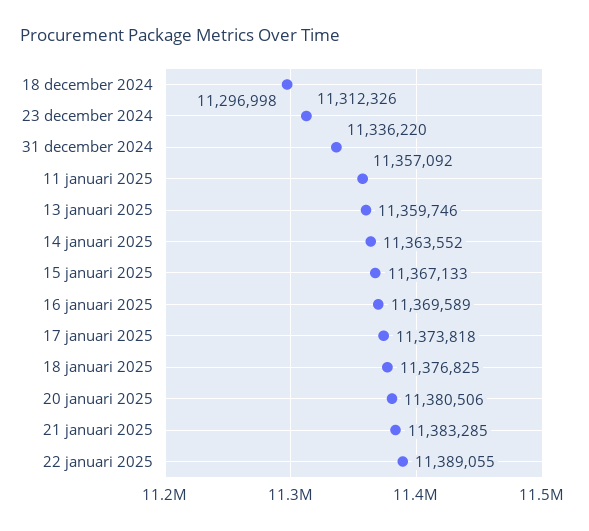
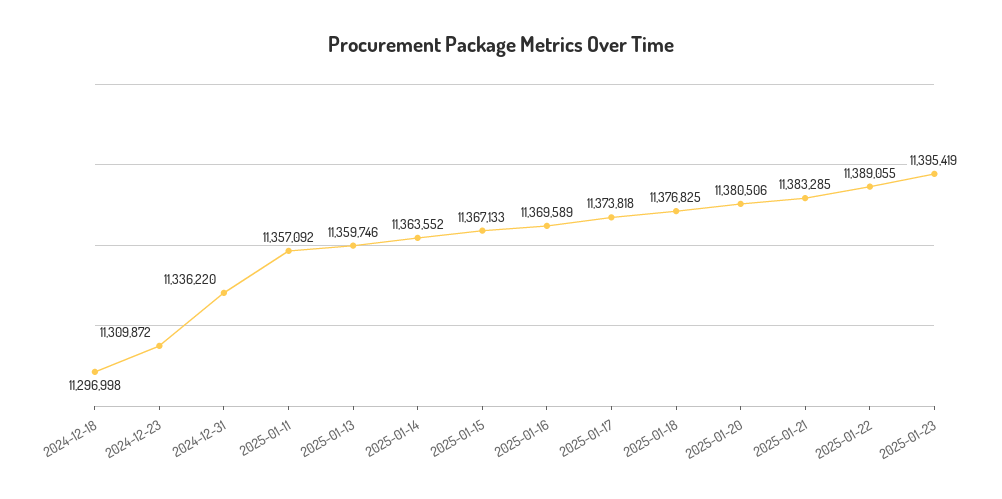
23 december 2024: 11312326 -> 11309872
2025-01-23: none -> 11395419

